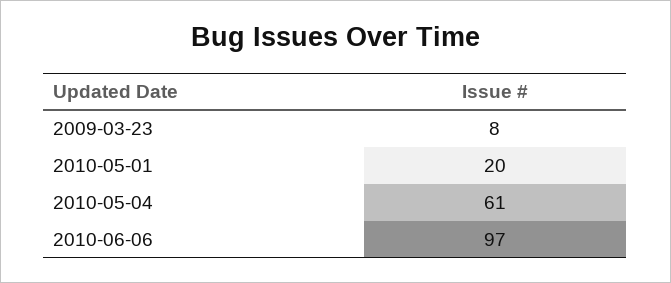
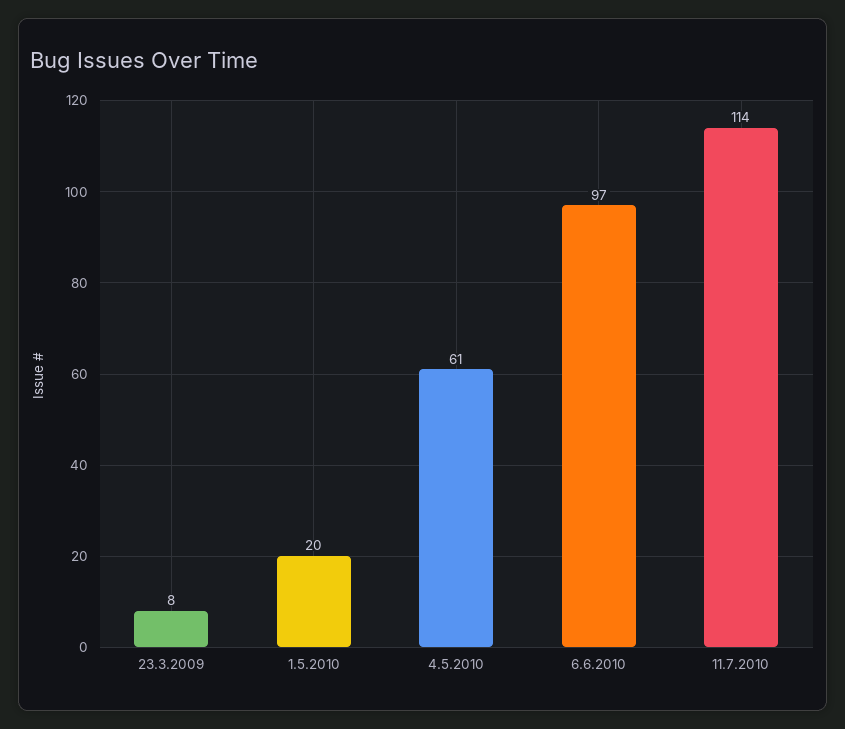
11.7.2010: none -> 114

